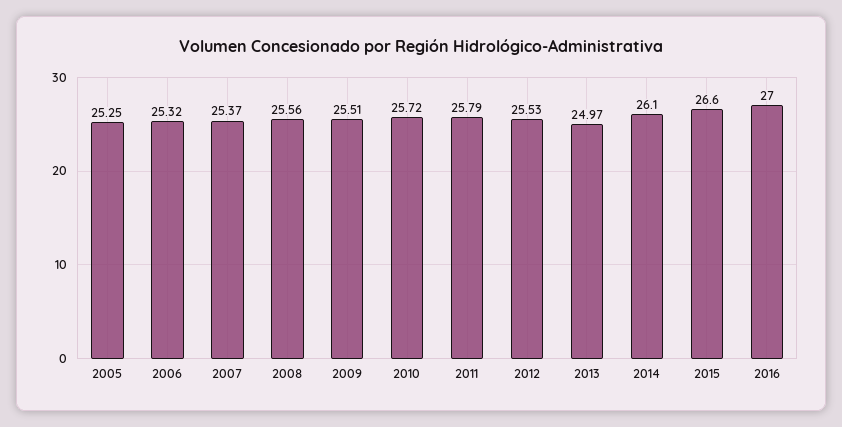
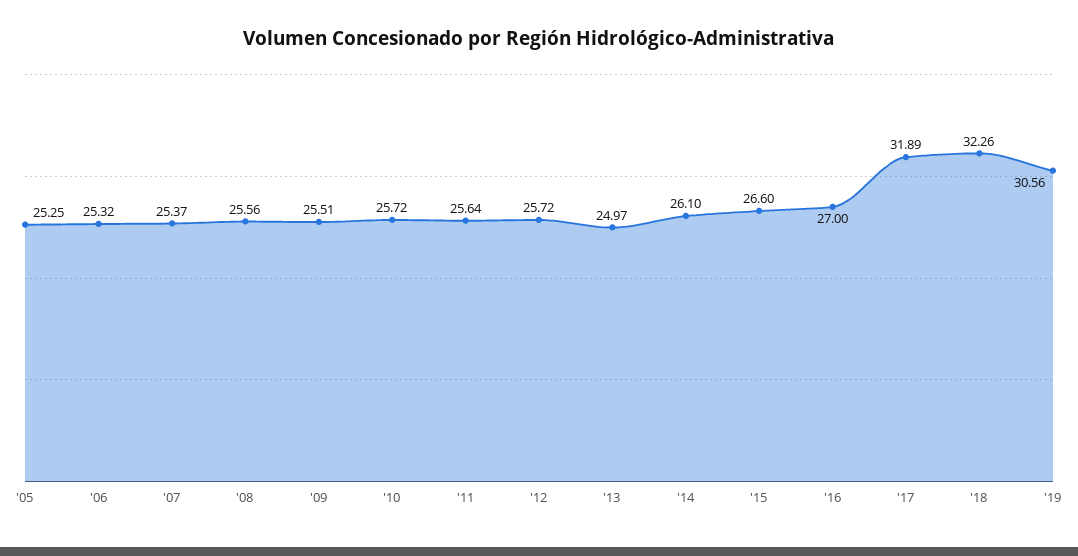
2011: 25.79 -> 25.64
2012: 25.53 -> 25.72
'17: none -> 31.89
'18: none -> 32.26
'19: none -> 30.56

